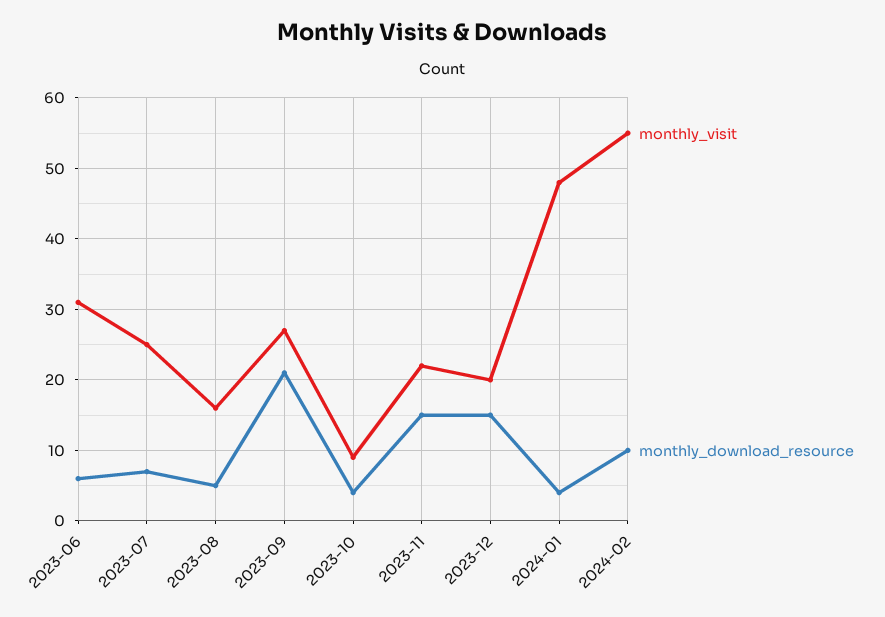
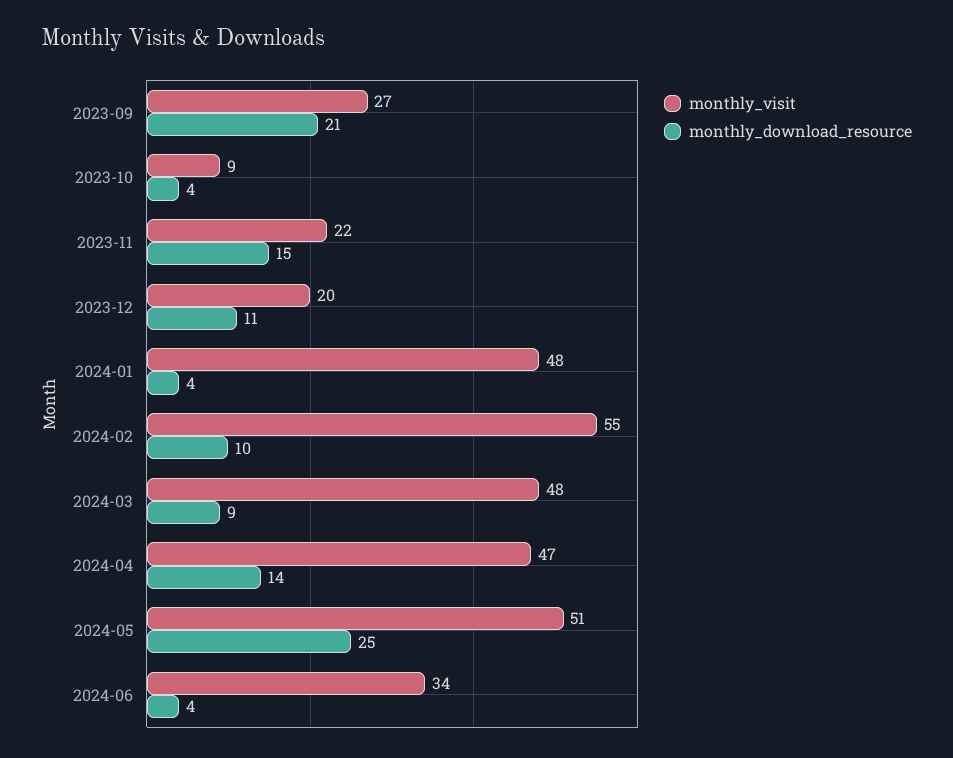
monthly_visit, 2023-06: 31 -> none
monthly_download_resource, 2023-06: 6 -> none
monthly_visit, 2023-07: 25 -> none
monthly_download_resource, 2023-07: 7 -> none
monthly_visit, 2023-08: 16 -> none
monthly_download_resource, 2023-08: 5 -> none
monthly_download_resource, 2023-12: 15 -> 11
monthly_visit, 2024-03: none -> 48
monthly_download_resource, 2024-03: none -> 9
monthly_visit, 2024-04: none -> 47
monthly_download_resource, 2024-04: none -> 14
monthly_visit, 2024-05: none -> 51
monthly_download_resource, 2024-05: none -> 25
monthly_visit, 2024-06: none -> 34
monthly_download_resource, 2024-06: none -> 4

